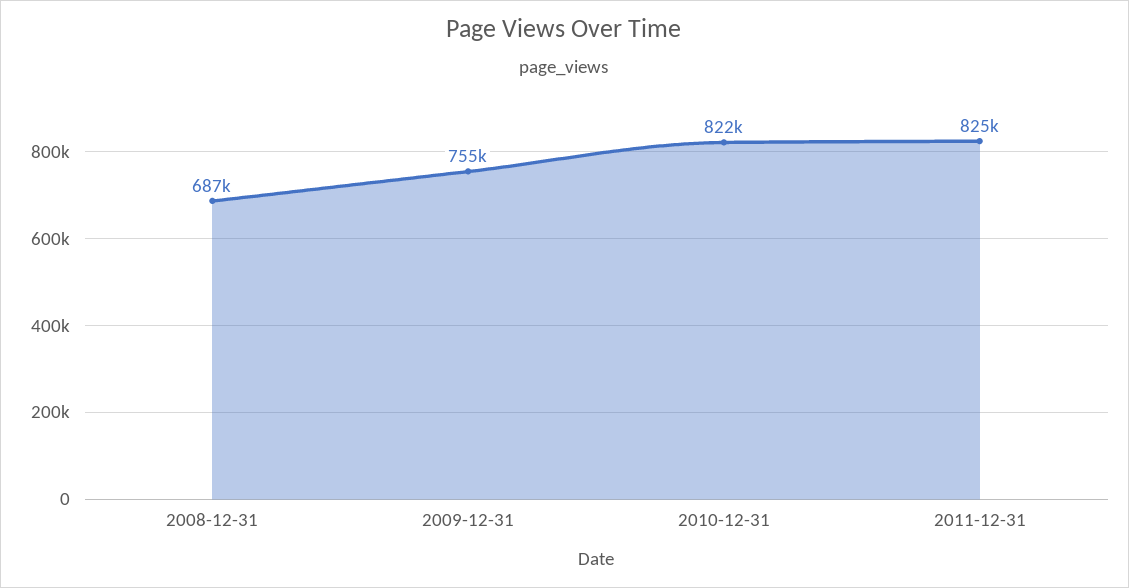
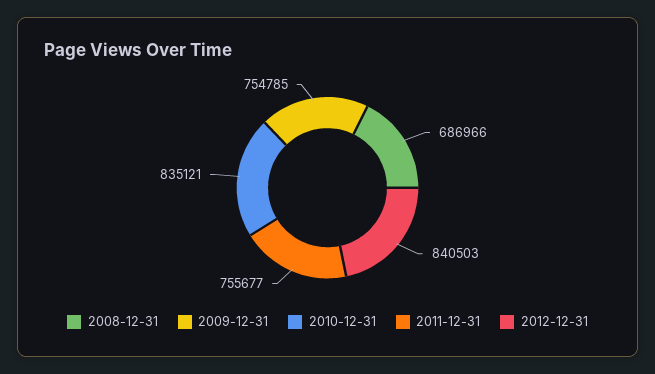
2010-12-31: 822000 -> 835121
2011-12-31: 825000 -> 755677
2012-12-31: none -> 840503

